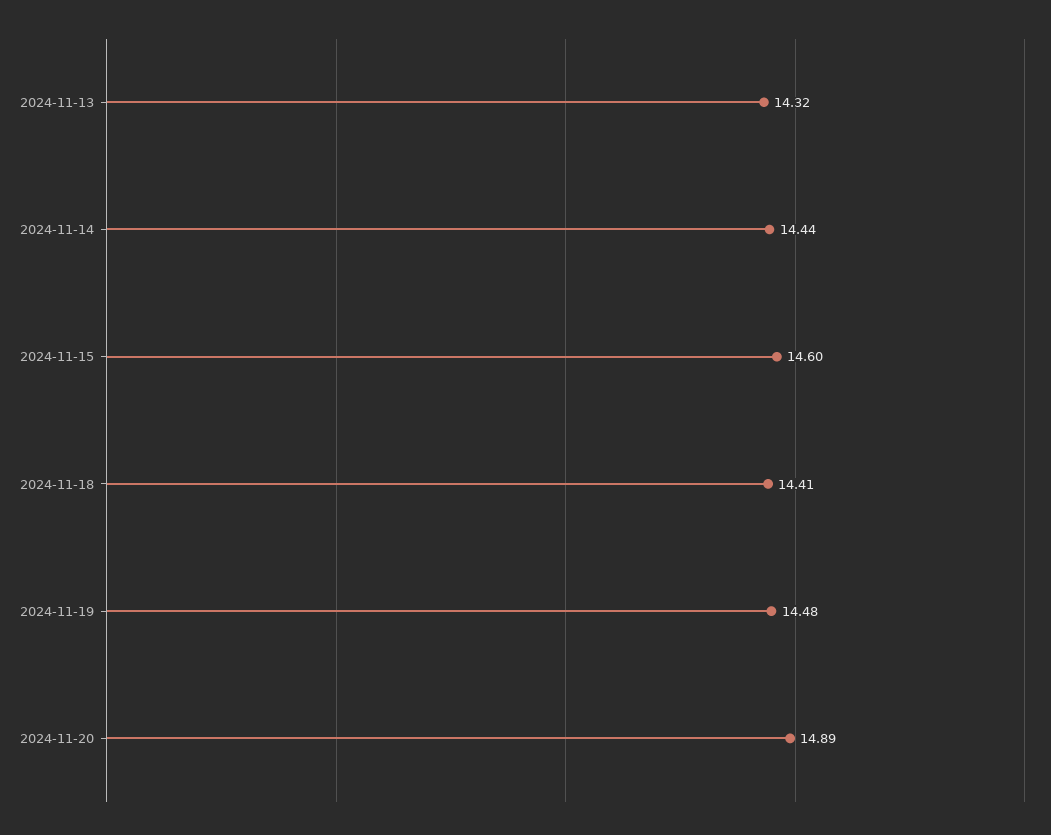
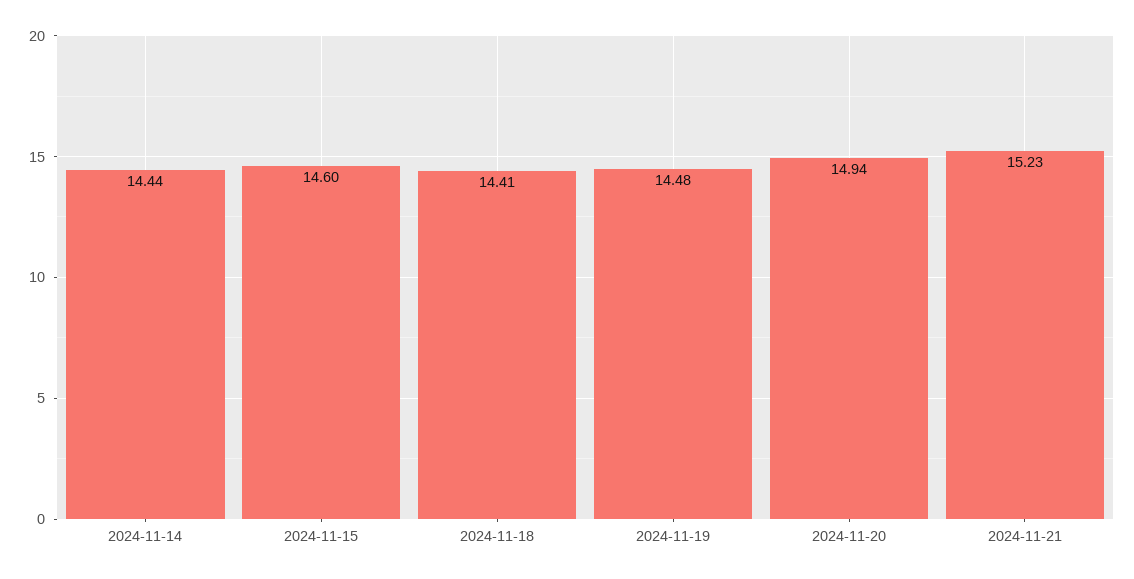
2024-11-13: 14.32 -> none
2024-11-20: 14.89 -> 14.94
2024-11-21: none -> 15.23

